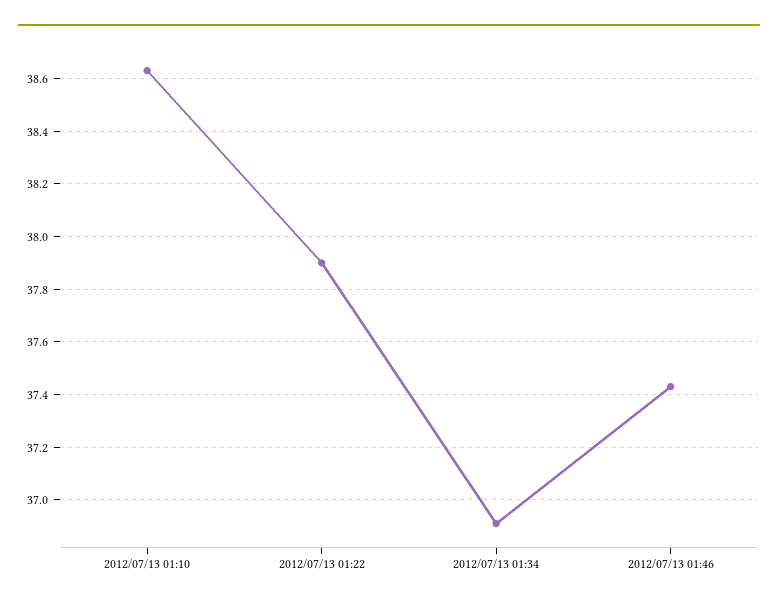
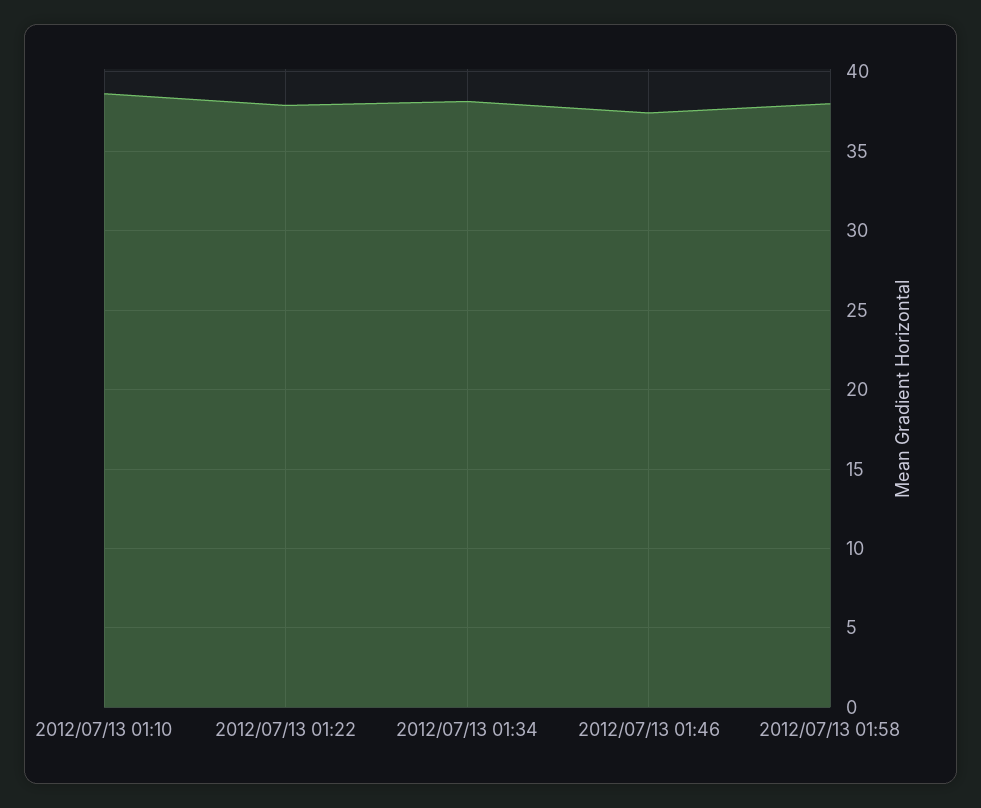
2012/07/13 01:34: 36.9 -> 38
2012/07/13 01:58: none -> 38

